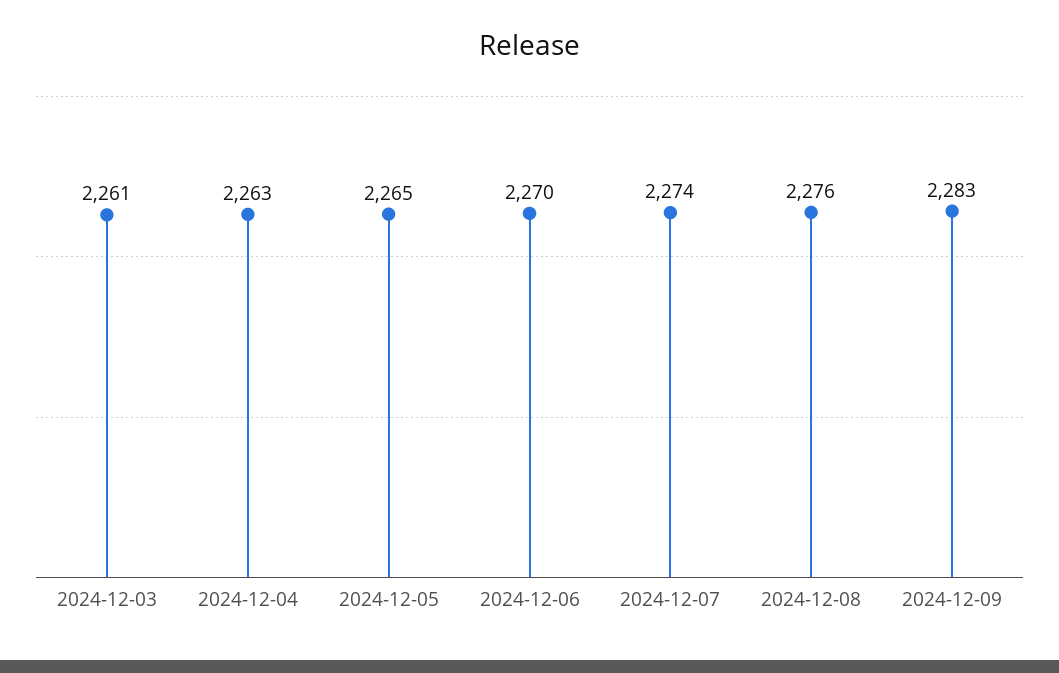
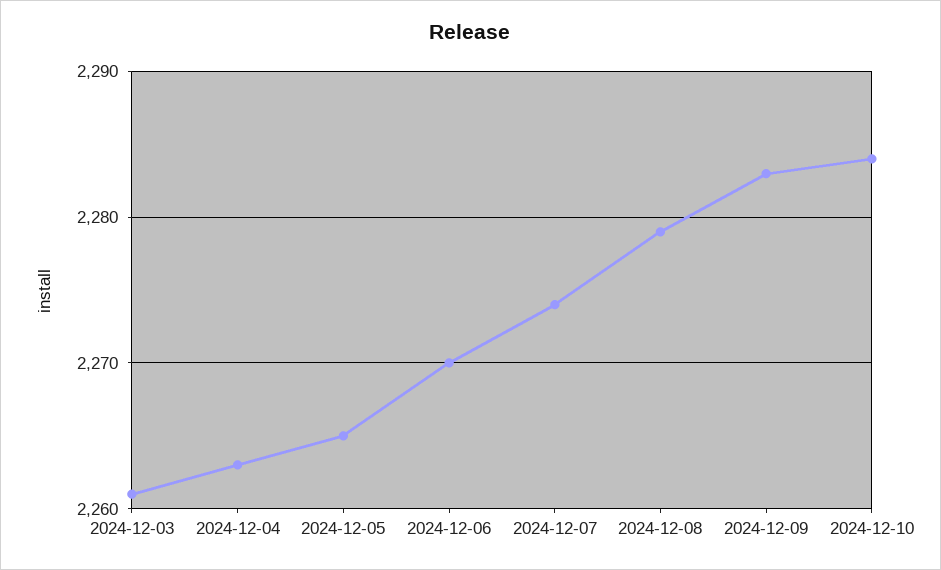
2024-12-08: 2276 -> 2279
2024-12-10: none -> 2284

